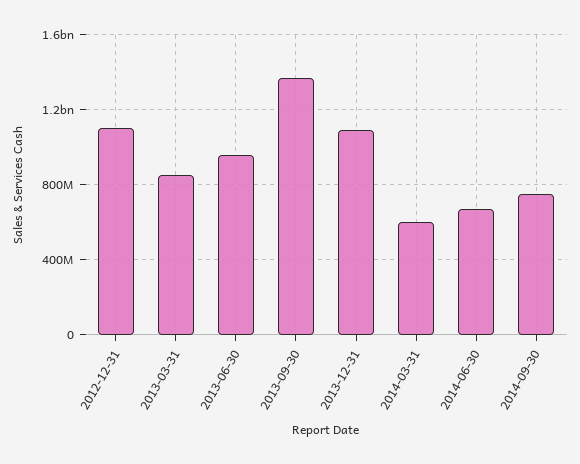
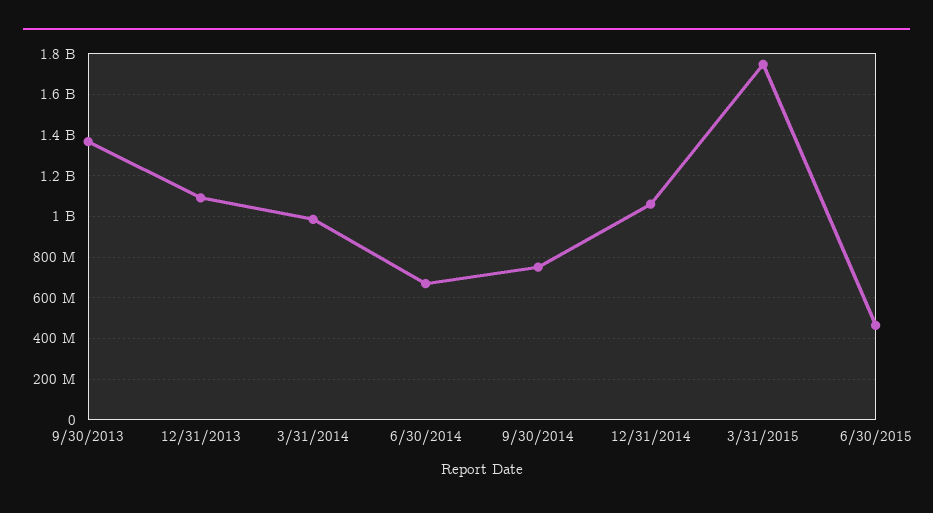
2012-12-31: 1100000000 -> none
2013-03-31: 850000000 -> none
2013-06-30: 950000000 -> none
2014-03-31: 600000000 -> 1000000000
12/31/2014: none -> 1050000000
3/31/2015: none -> 1750000000
6/30/2015: none -> 450000000

